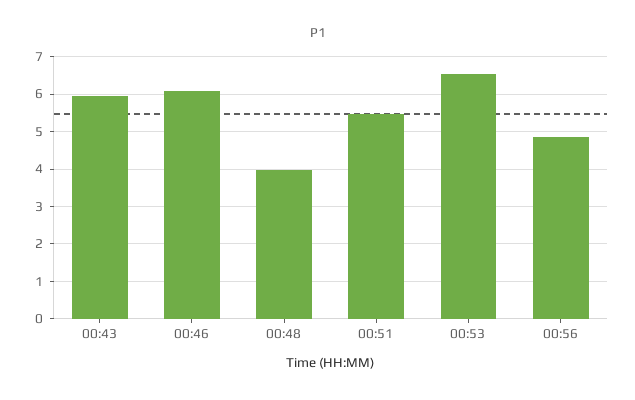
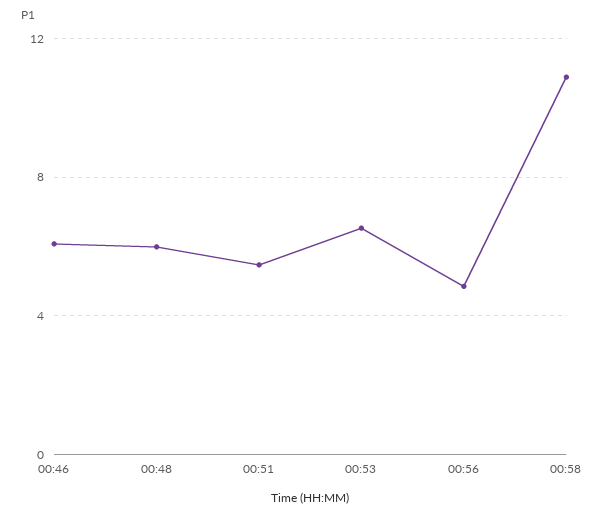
00:43: 6 -> none
00:48: 4 -> 6
00:58: none -> 11

